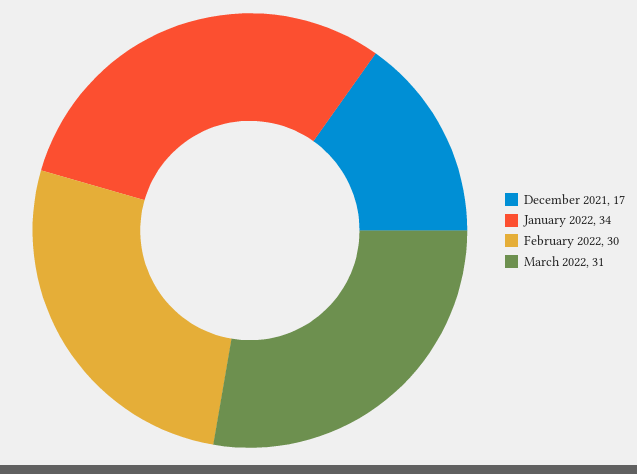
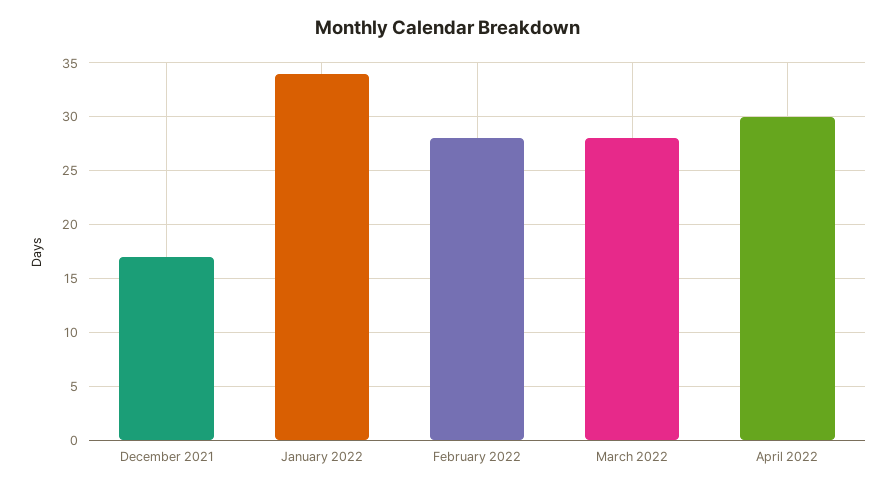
February 2022: 30 -> 28
March 2022: 31 -> 28
April 2022: none -> 30

